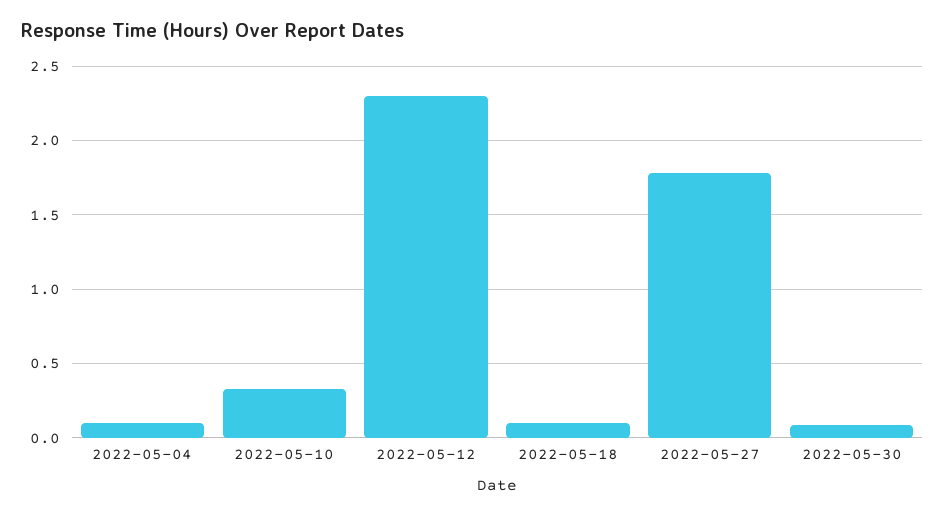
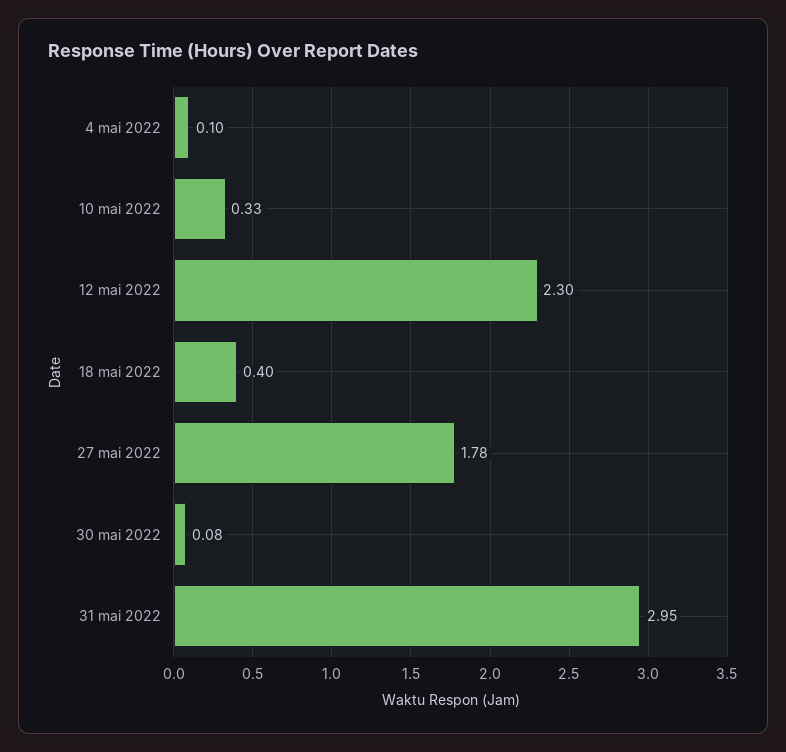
2022-05-18: 0.1 -> 0.4
31 mai 2022: none -> 2.95

